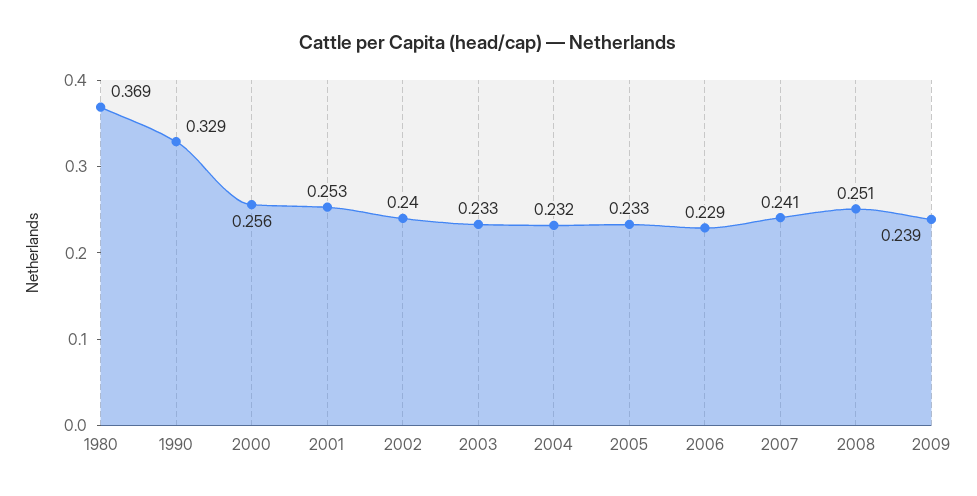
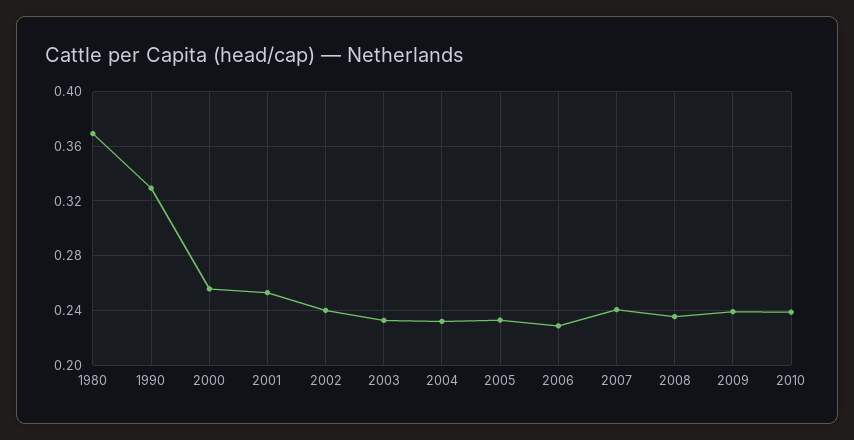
2008: 0.251 -> 0.235
2010: none -> 0.24

